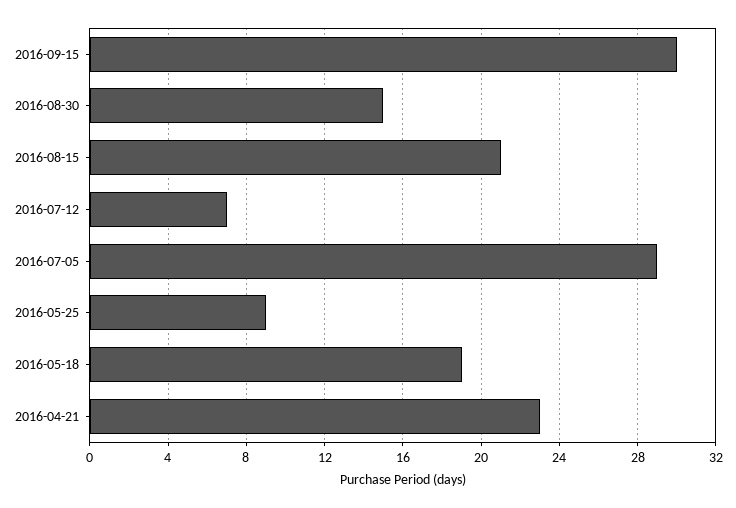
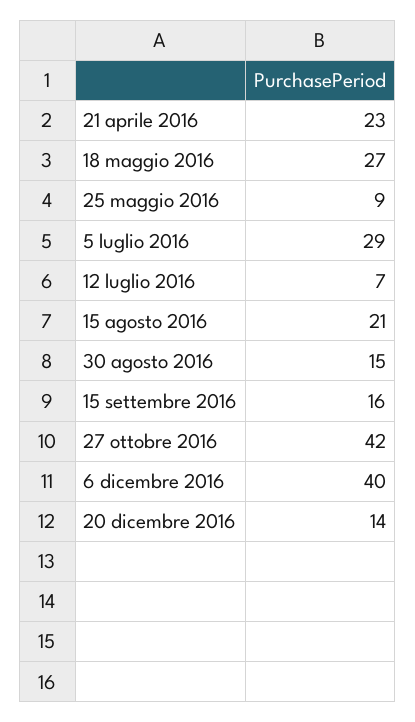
2016-09-15: 30 -> 16
2016-05-18: 19 -> 27
27 ottobre 2016: none -> 42
6 dicembre 2016: none -> 40
20 dicembre 2016: none -> 14

